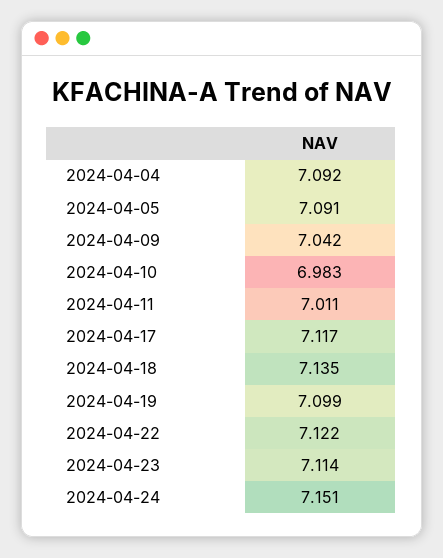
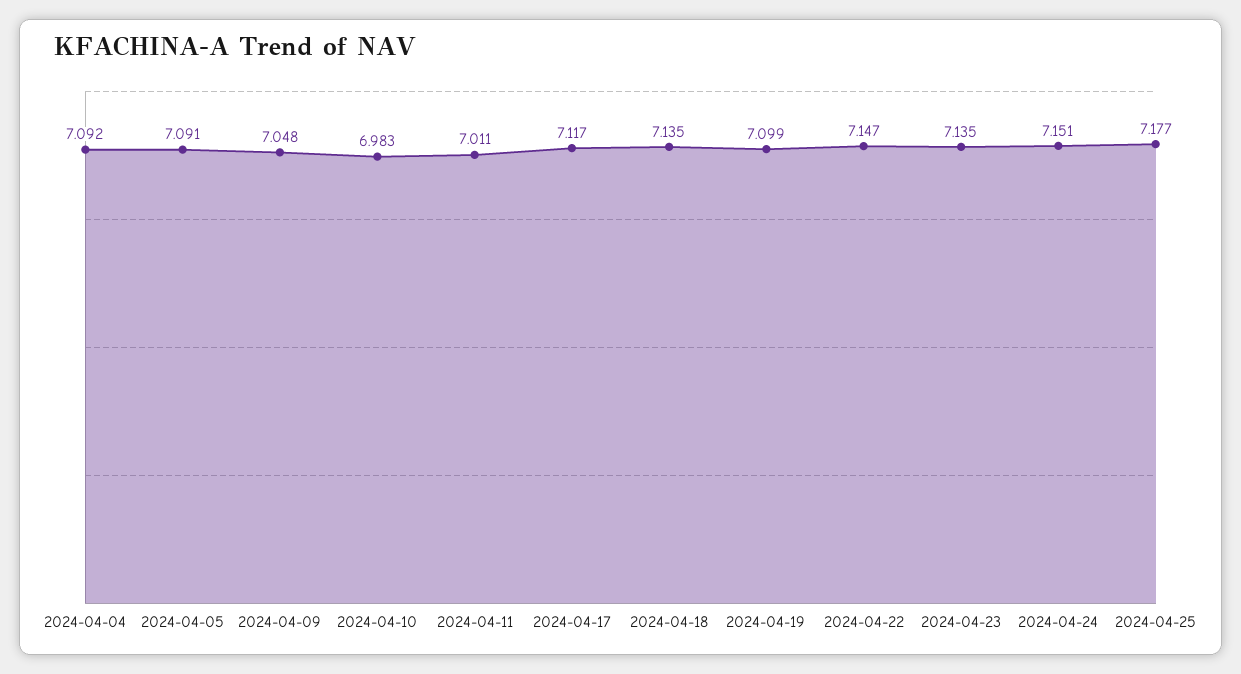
2024-04-09: 7.042 -> 7.048
2024-04-22: 7.122 -> 7.147
2024-04-23: 7.114 -> 7.135
2024-04-25: none -> 7.177

